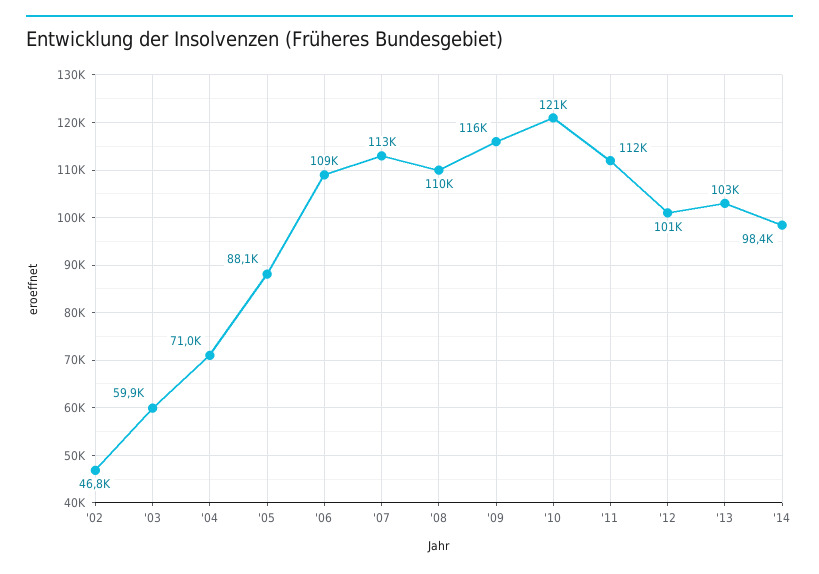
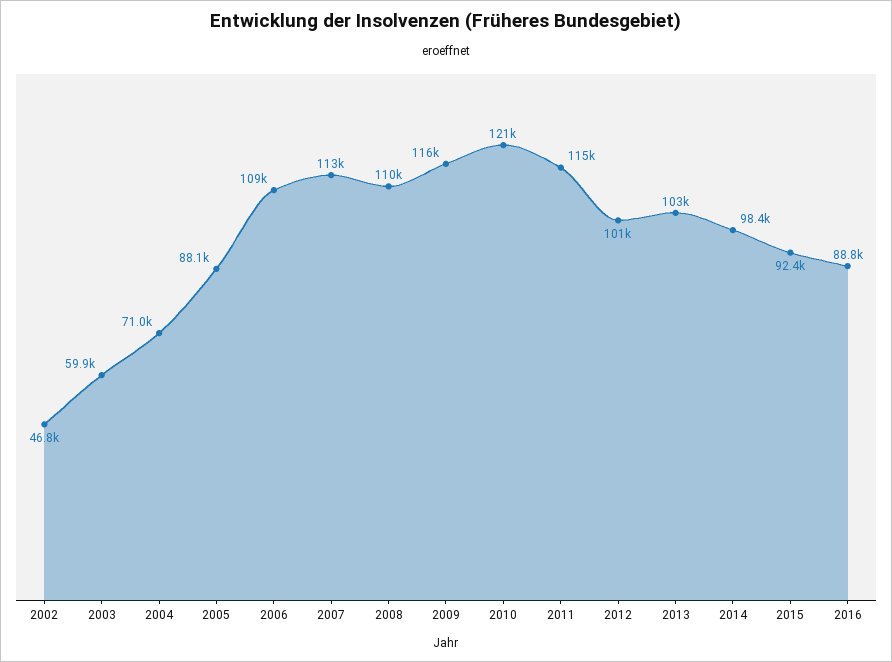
'11: 112000 -> 115000
2015: none -> 92400
2016: none -> 88800

